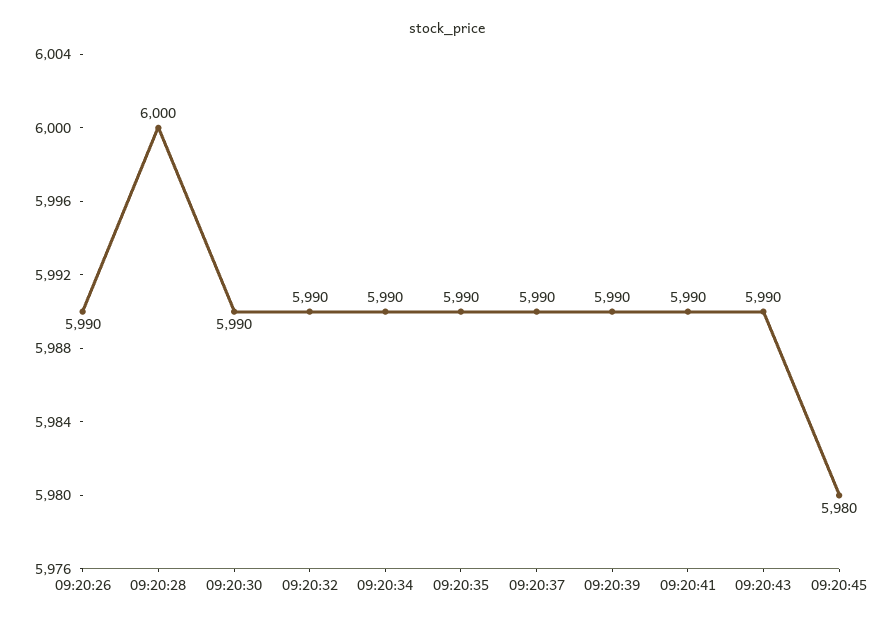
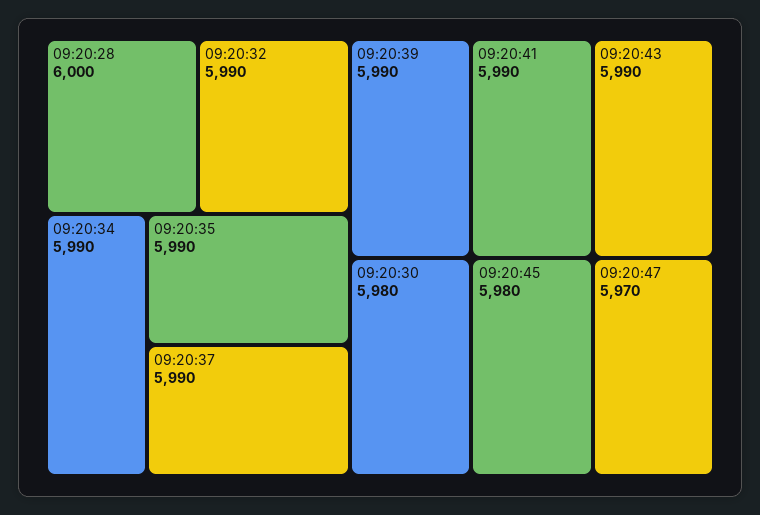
09:20:26: 5990 -> none
09:20:30: 5990 -> 5980
09:20:47: none -> 5970

